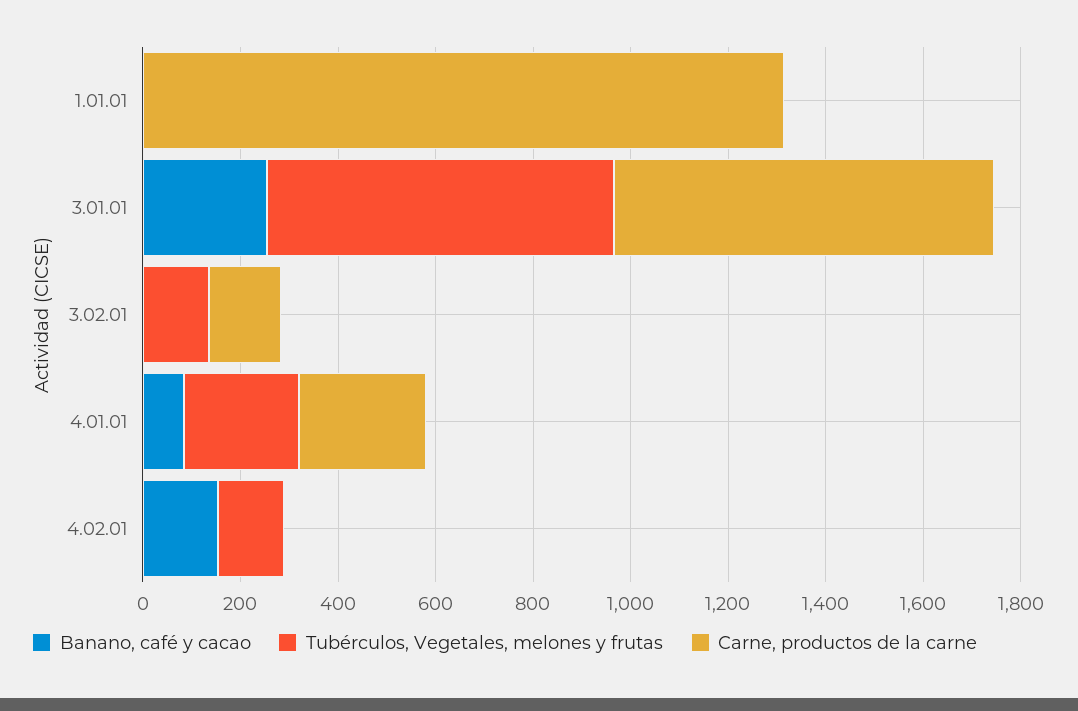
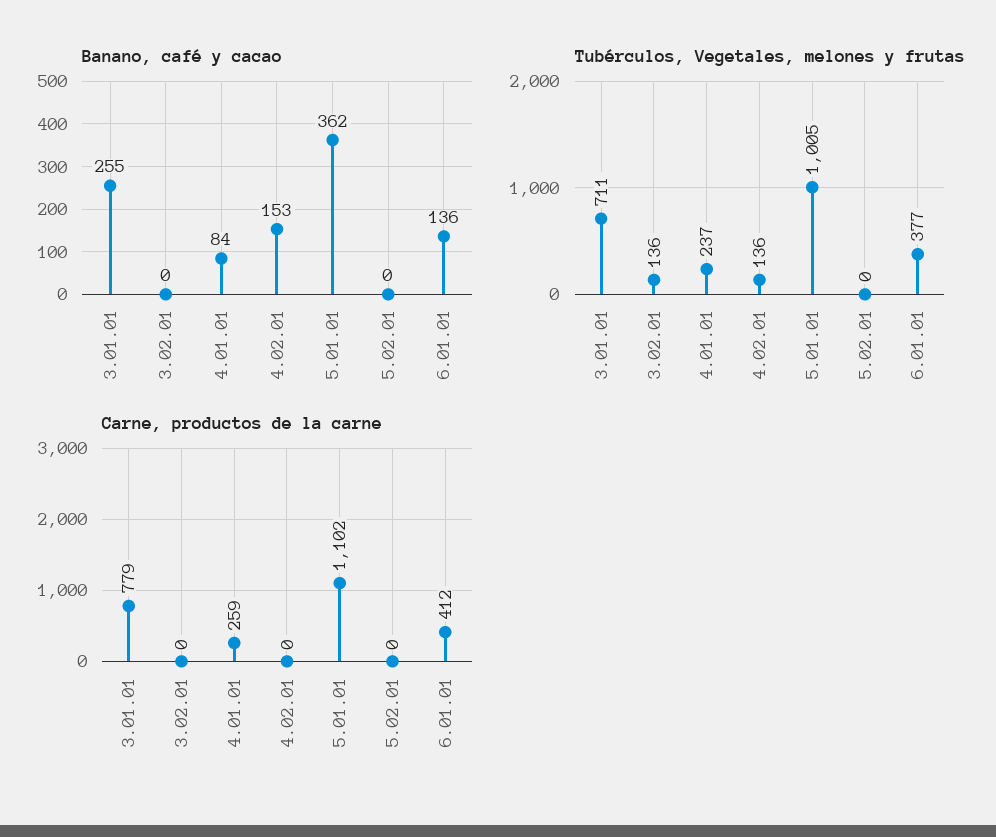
Banano, café y cacao, 1.01.01: 0 -> none
Tubérculos, Vegetales, melones y frutas, 1.01.01: 0 -> none
Carne, productos de la carne, 1.01.01: 1300 -> none
Carne, productos de la carne, 3.02.01: 150 -> 0
Banano, café y cacao, 5.01.01: none -> 362
Banano, café y cacao, 5.02.01: none -> 0
Banano, café y cacao, 6.01.01: none -> 136
Tubérculos, Vegetales, melones y frutas, 5.01.01: none -> 1005
Tubérculos, Vegetales, melones y frutas, 5.02.01: none -> 0
Tubérculos, Vegetales, melones y frutas, 6.01.01: none -> 377
Carne, productos de la carne, 5.01.01: none -> 1102
Carne, productos de la carne, 5.02.01: none -> 0
Carne, productos de la carne, 6.01.01: none -> 412

